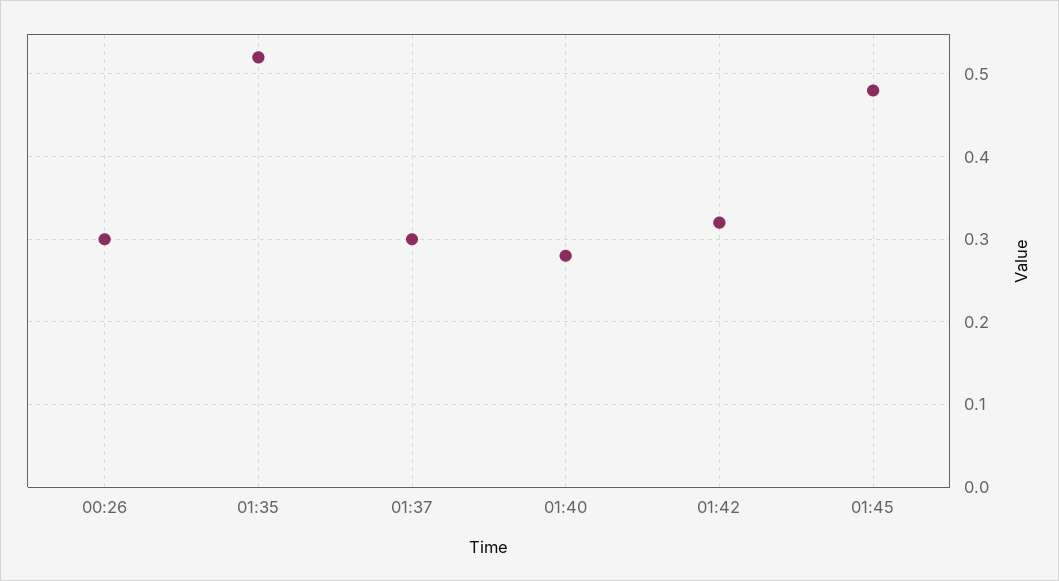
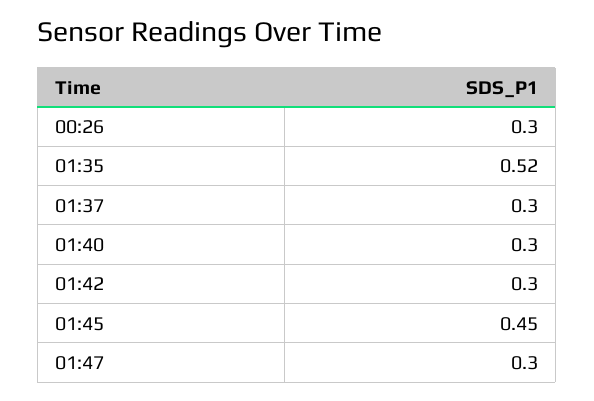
01:40: 0.28 -> 0.3
01:42: 0.32 -> 0.3
01:45: 0.48 -> 0.45
01:47: none -> 0.3

